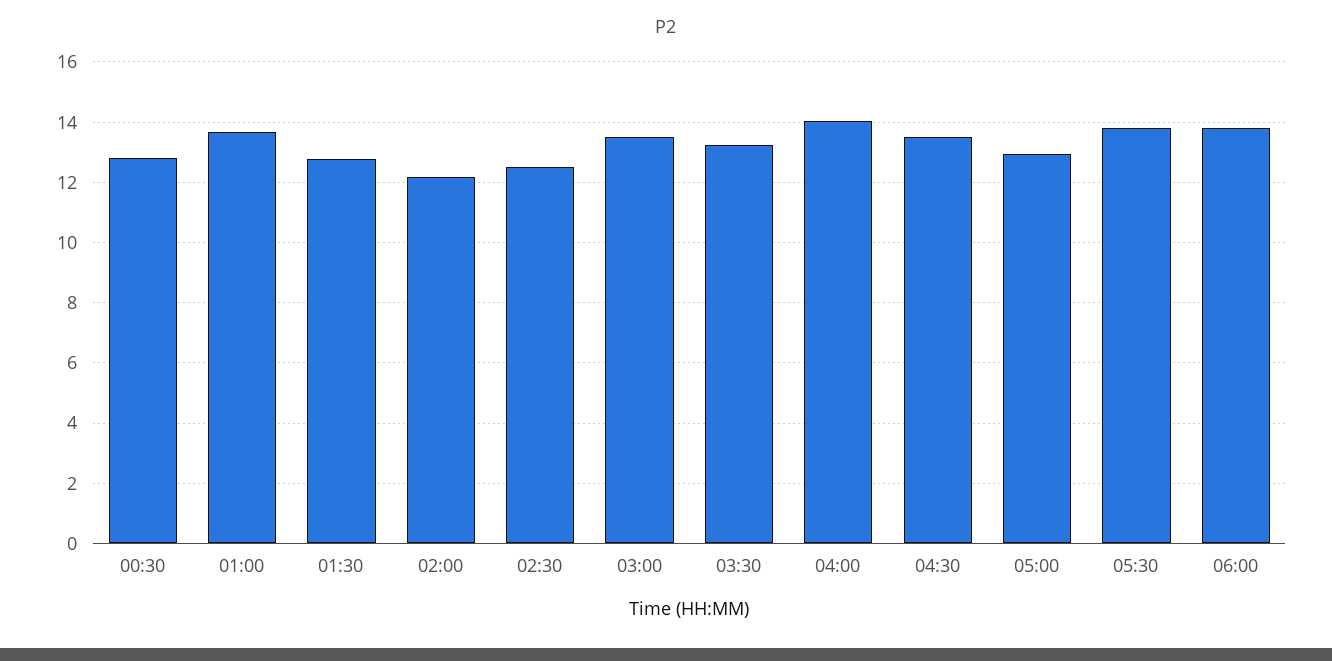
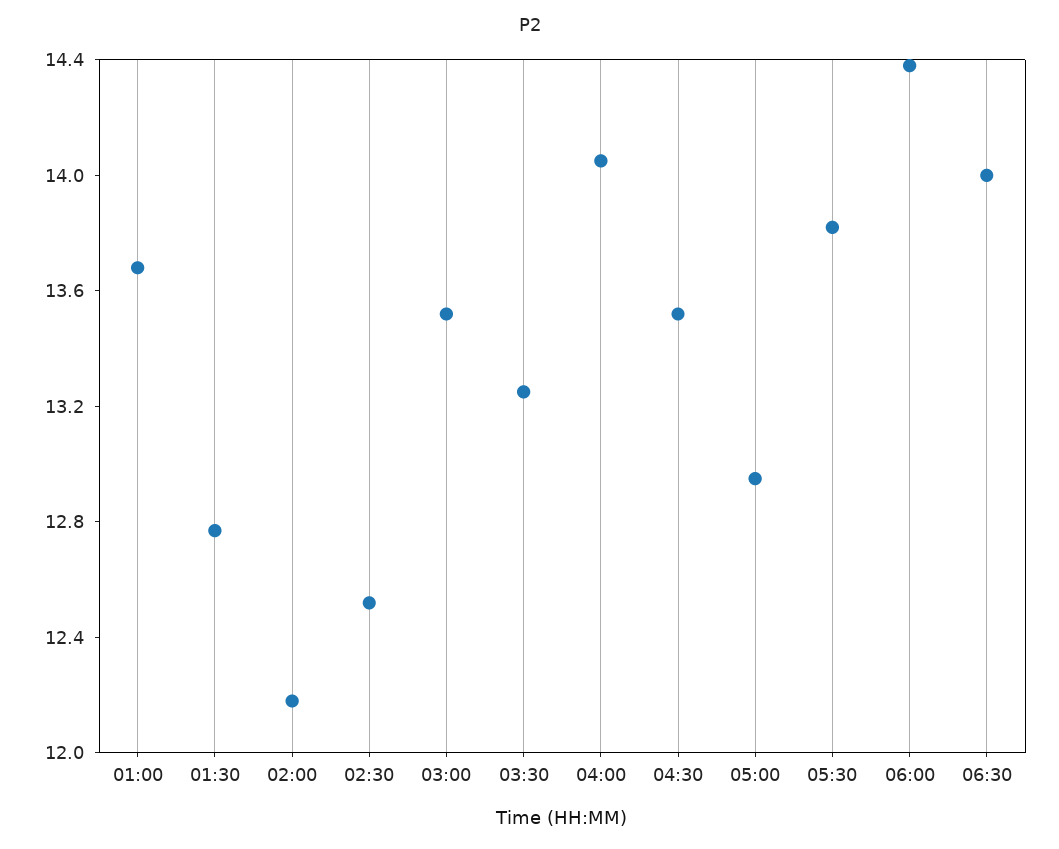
00:30: 12.8 -> none
06:00: 13.8 -> 14.4
06:30: none -> 14

